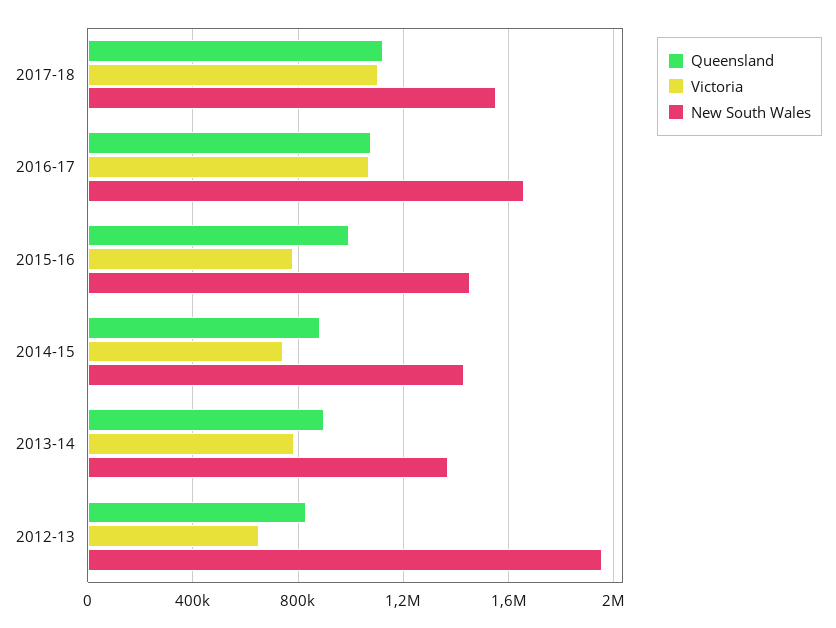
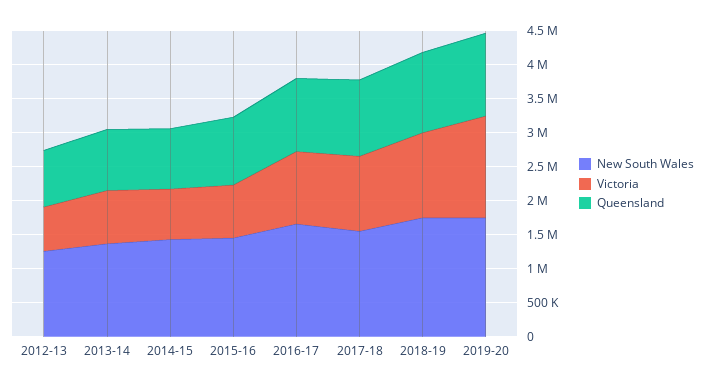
New South Wales, 2012-13: 1950000 -> 1250000
New South Wales, 2018-19: none -> 1750000
Victoria, 2018-19: none -> 1250000
Queensland, 2018-19: none -> 1250000
New South Wales, 2019-20: none -> 1750000
Victoria, 2019-20: none -> 1500000
Queensland, 2019-20: none -> 1250000

